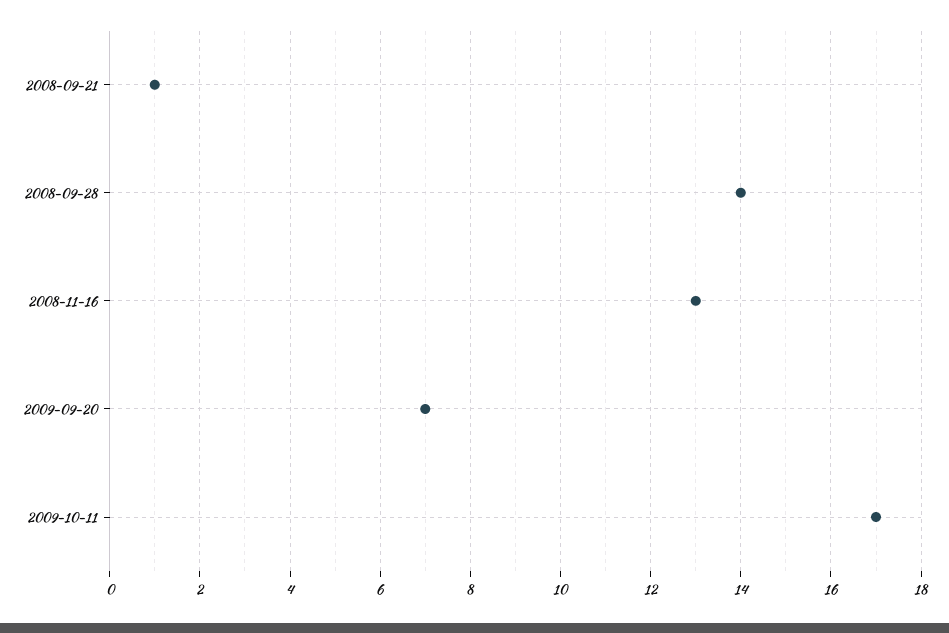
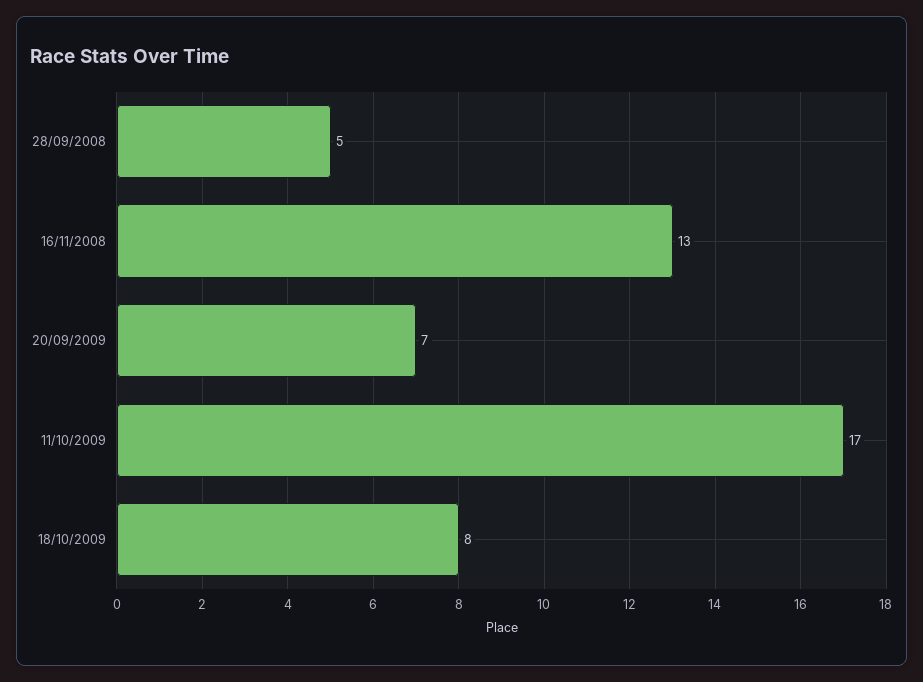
2008-09-21: 1 -> none
2008-09-28: 14 -> 5
18/10/2009: none -> 8

